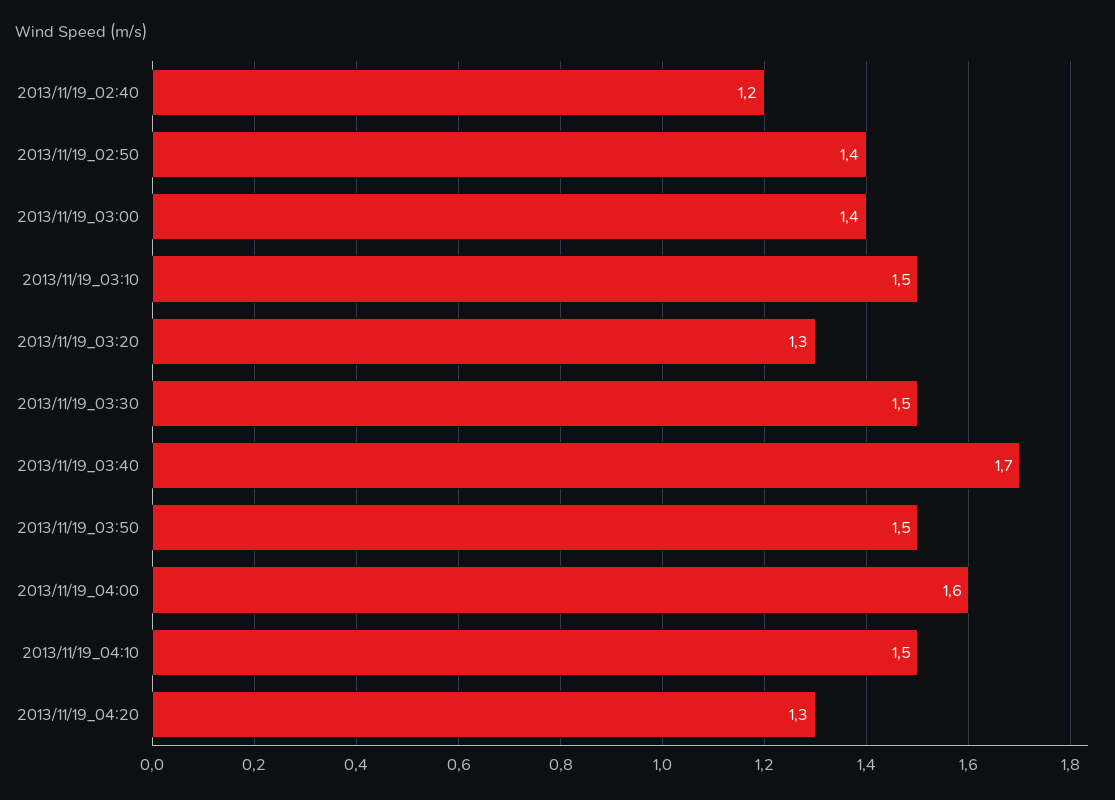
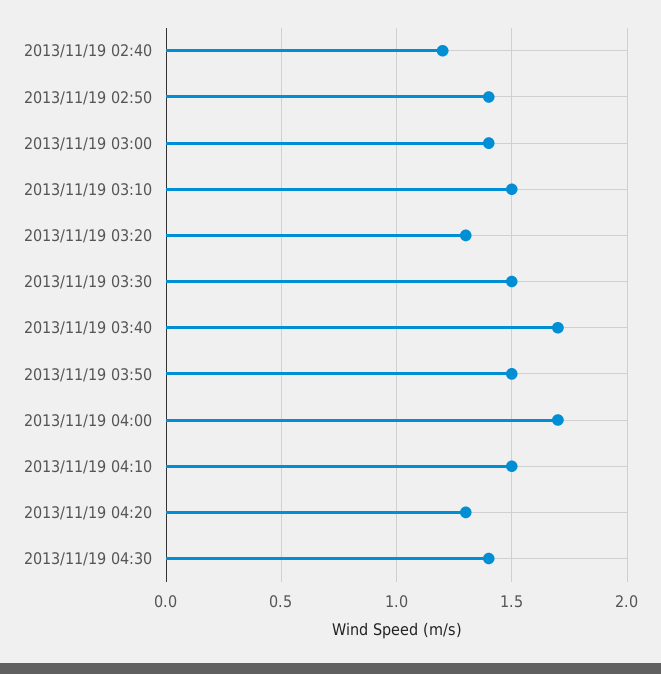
2013/11/19_04:00: 1.6 -> 1.7
2013/11/19 04:30: none -> 1.4

